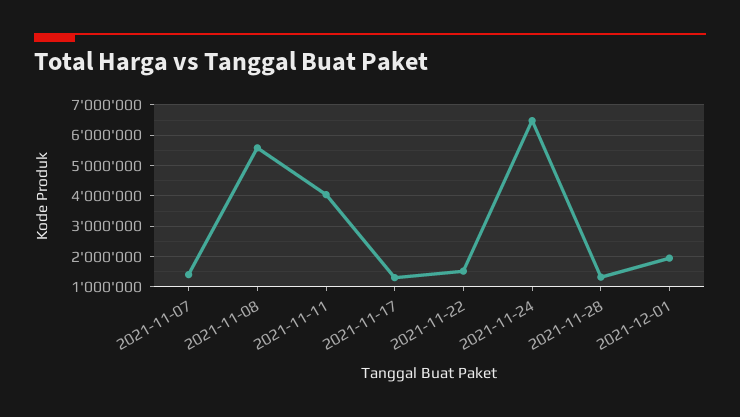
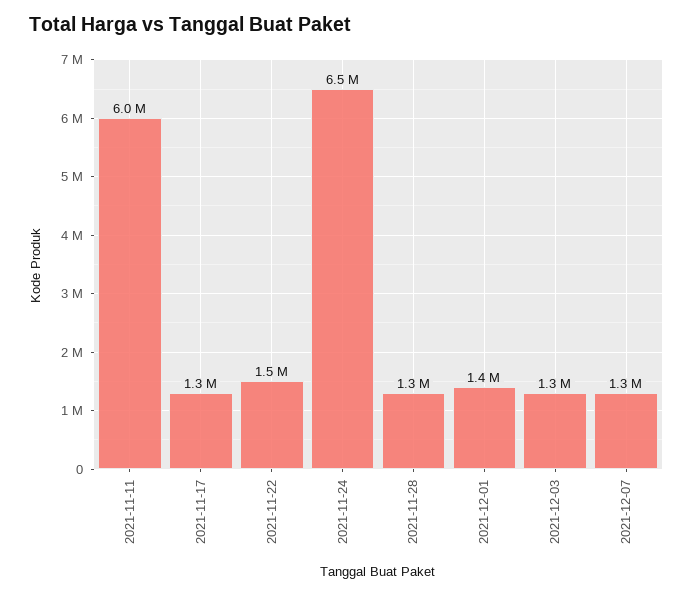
2021-11-07: 1400000 -> none
2021-11-08: 5600000 -> none
2021-11-11: 4000000 -> 6000000
2021-12-01: 2000000 -> 1400000
2021-12-03: none -> 1300000
2021-12-07: none -> 1300000

